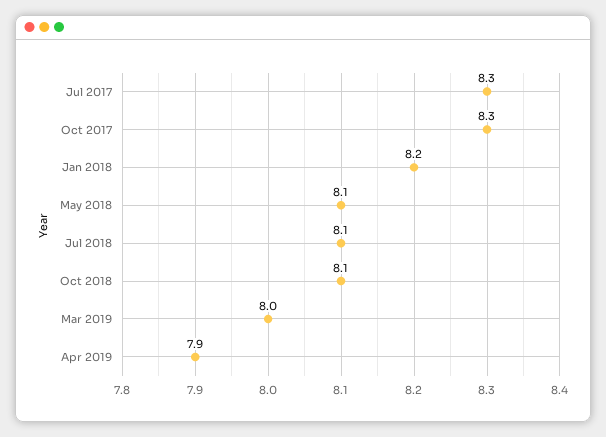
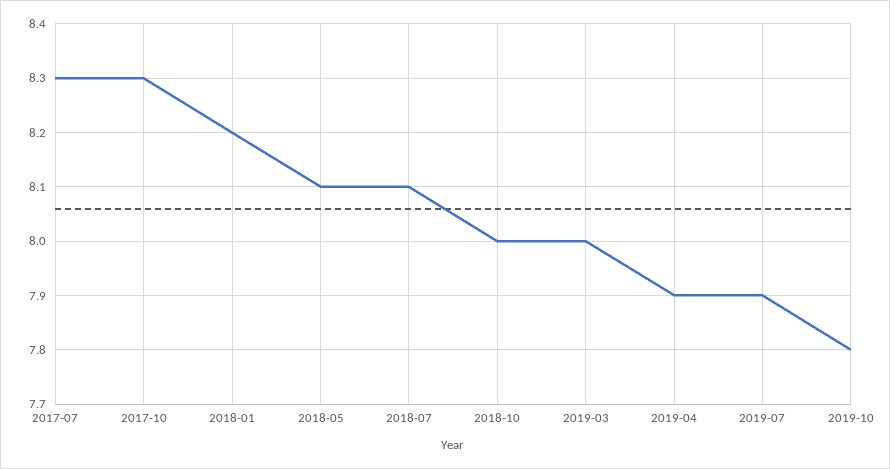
Oct 2018: 8.1 -> 8
2019-07: none -> 7.9
2019-10: none -> 7.8

